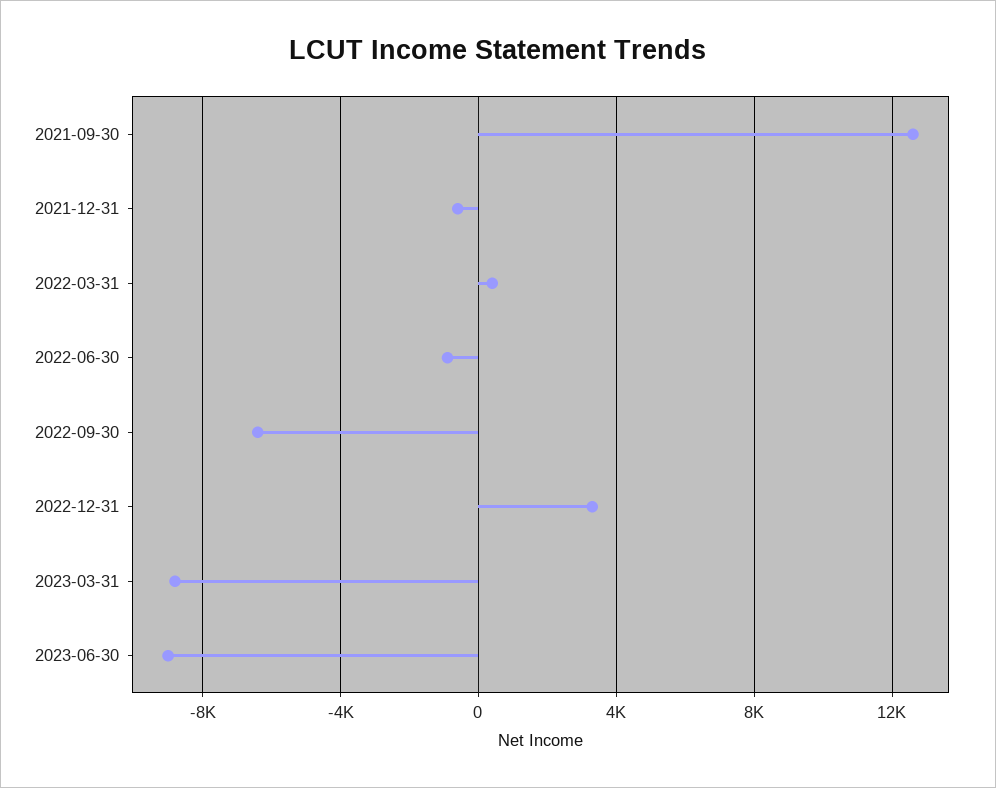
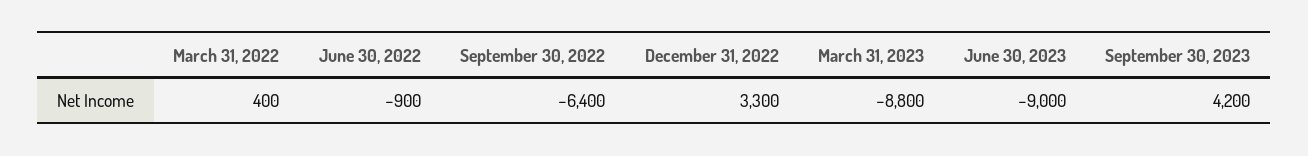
2021-09-30: 12500 -> none
2021-12-31: -500 -> none
September 30, 2023: none -> 4200

